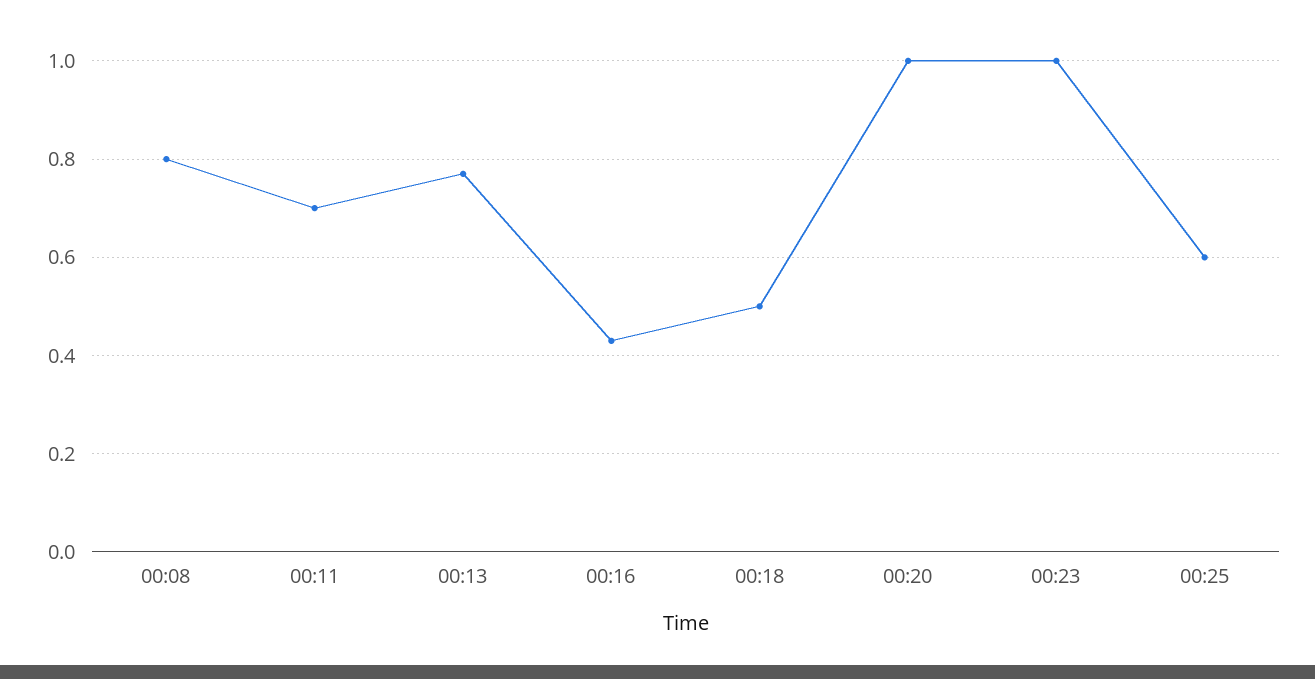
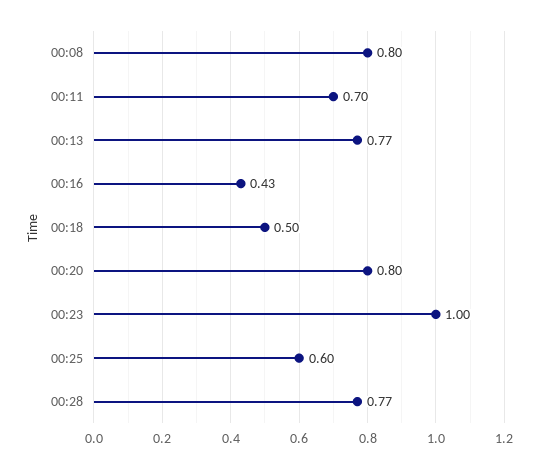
00:20: 1 -> 0.8
00:28: none -> 0.77

